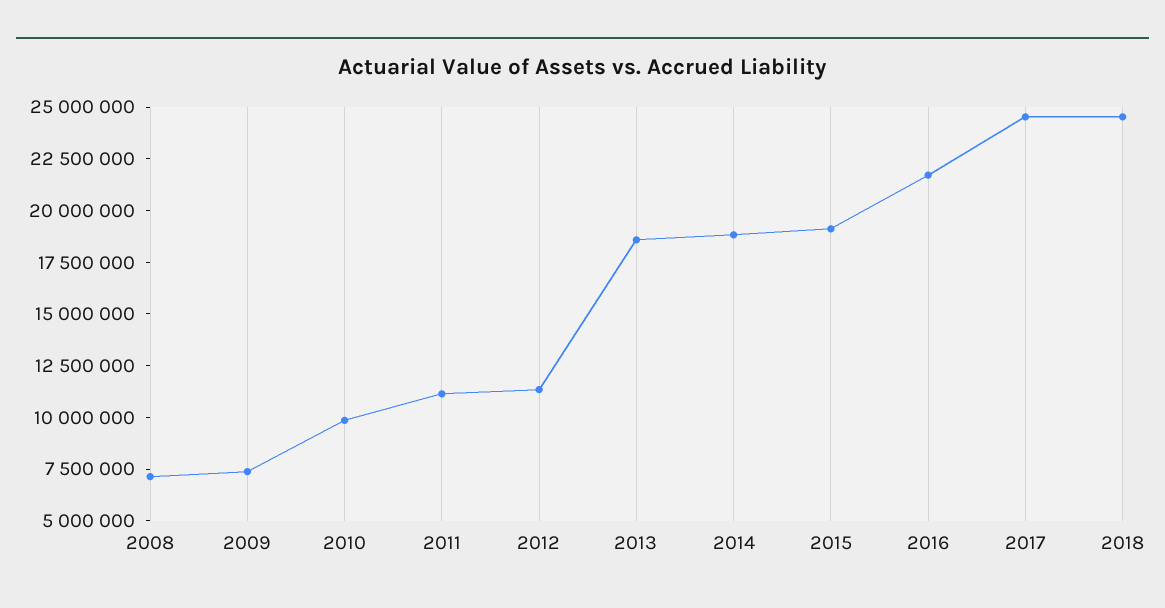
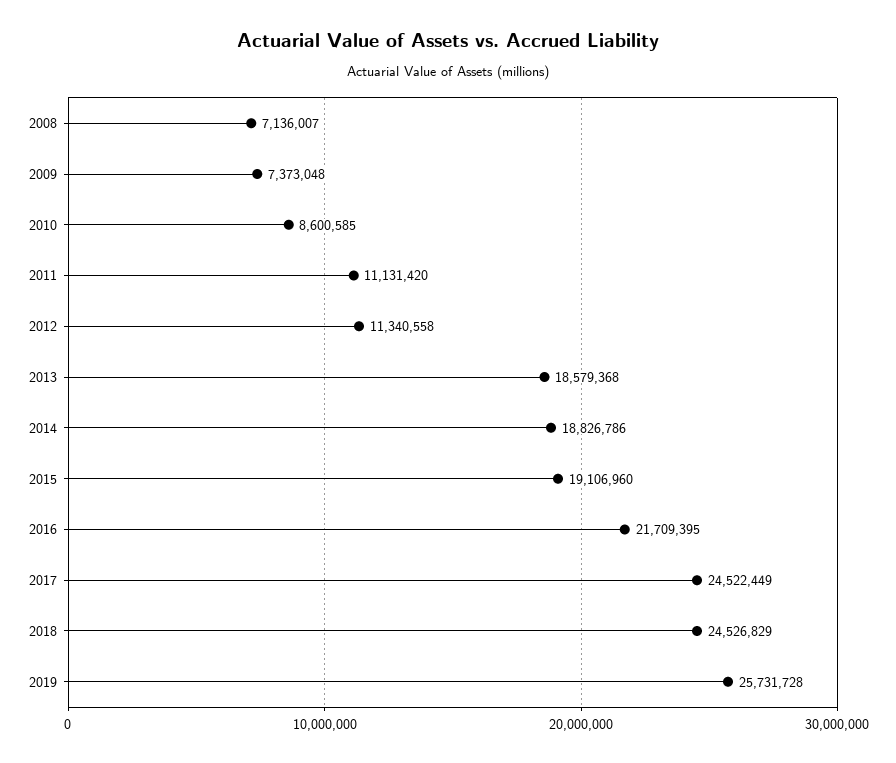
2010: 10000000 -> 8600585
2019: none -> 25731728

